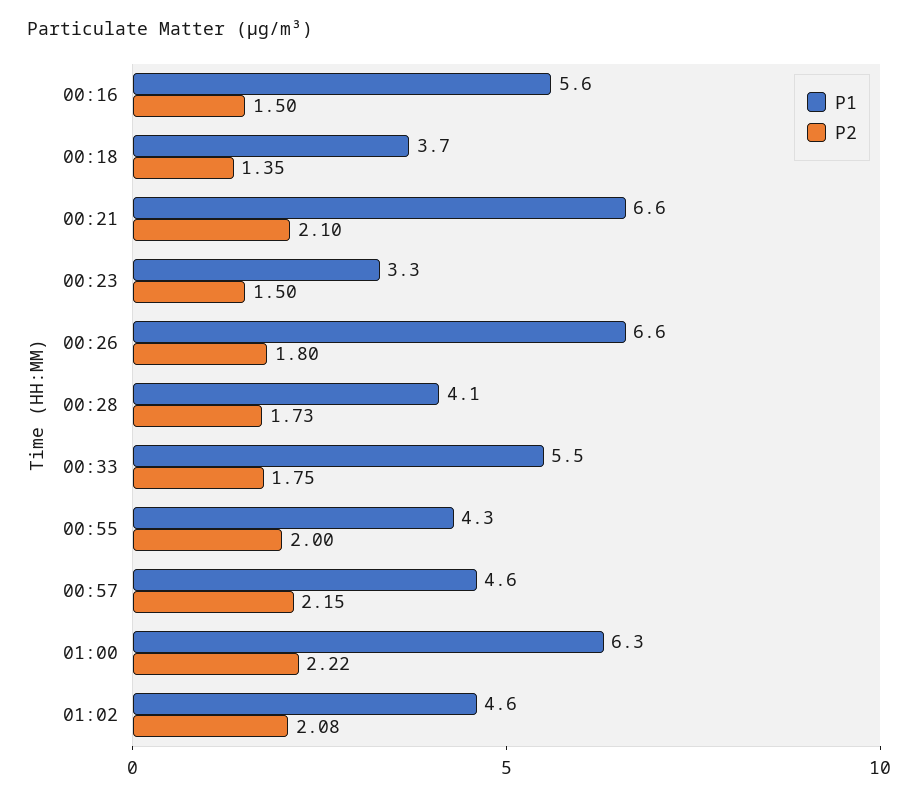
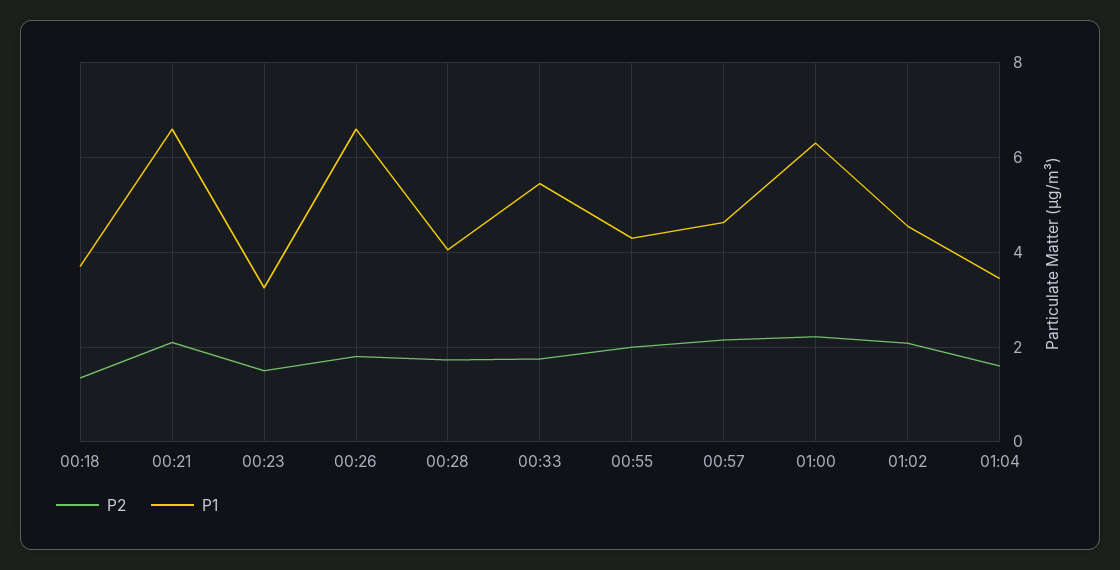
P1, 00:16: 5.6 -> none
P2, 00:16: 1.5 -> none
P2, 01:04: none -> 1.6
P1, 01:04: none -> 3.4

